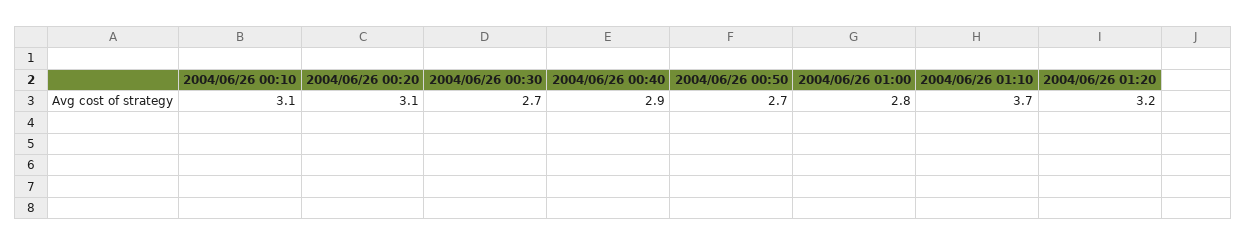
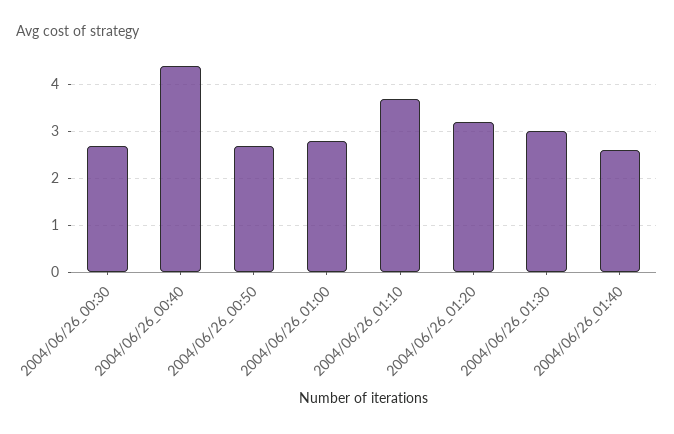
2004/06/26 00:10: 3.1 -> none
2004/06/26 00:20: 3.1 -> none
2004/06/26 00:40: 2.9 -> 4.5
2004/06/26_01:30: none -> 3
2004/06/26_01:40: none -> 2.5

